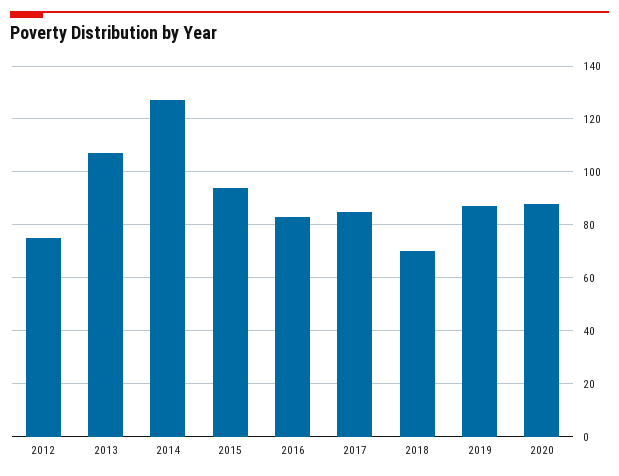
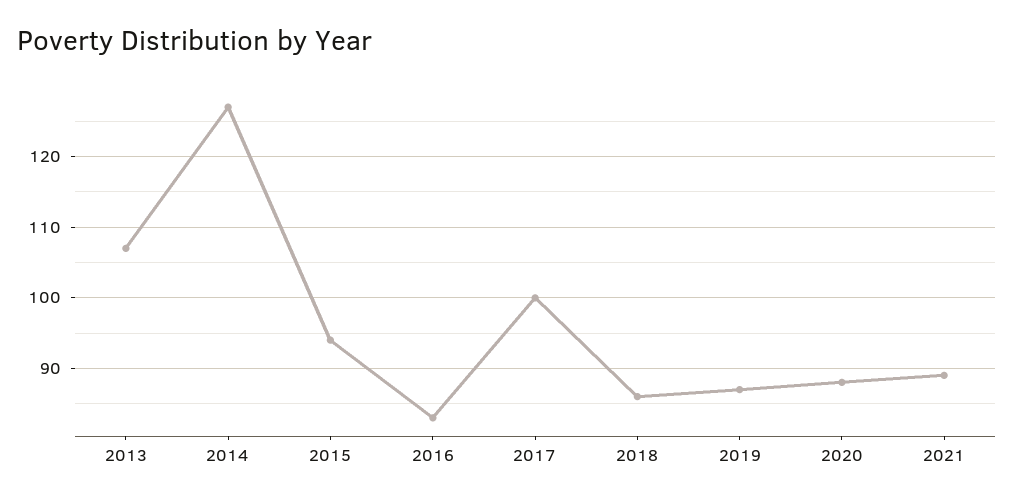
2012: 75 -> none
2017: 85 -> 100
2018: 70 -> 86
2021: none -> 89

